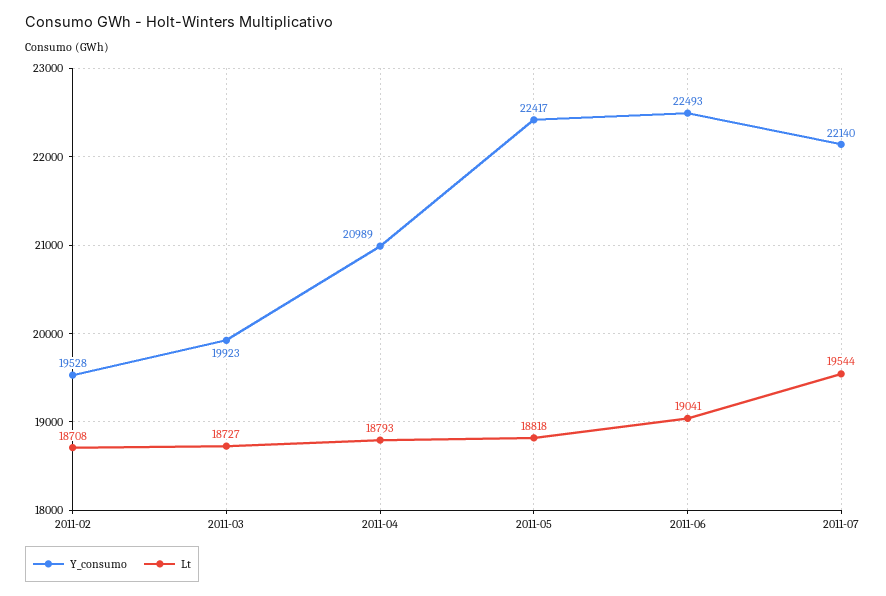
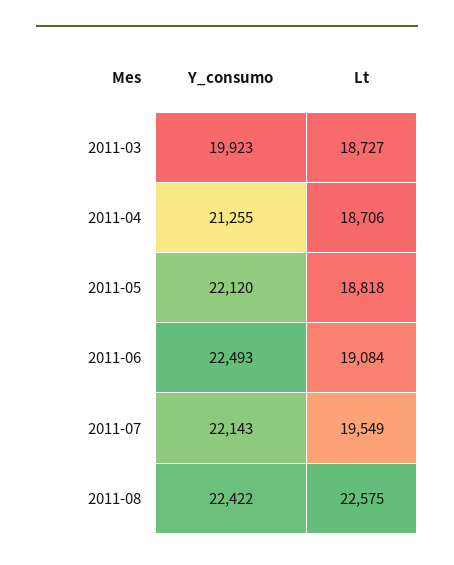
Y_consumo, 2011-02: 19528 -> none
Lt, 2011-02: 18708 -> none
Y_consumo, 2011-04: 20989 -> 21255
Lt, 2011-04: 18793 -> 18706
Y_consumo, 2011-05: 22417 -> 22120
Lt, 2011-06: 19041 -> 19084
Y_consumo, 2011-07: 22140 -> 22143
Lt, 2011-07: 19544 -> 19549
Y_consumo, 2011-08: none -> 22422
Lt, 2011-08: none -> 22575

